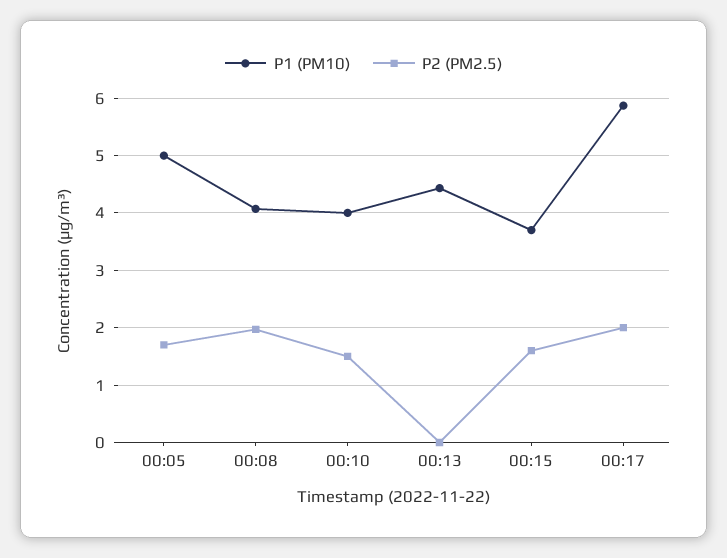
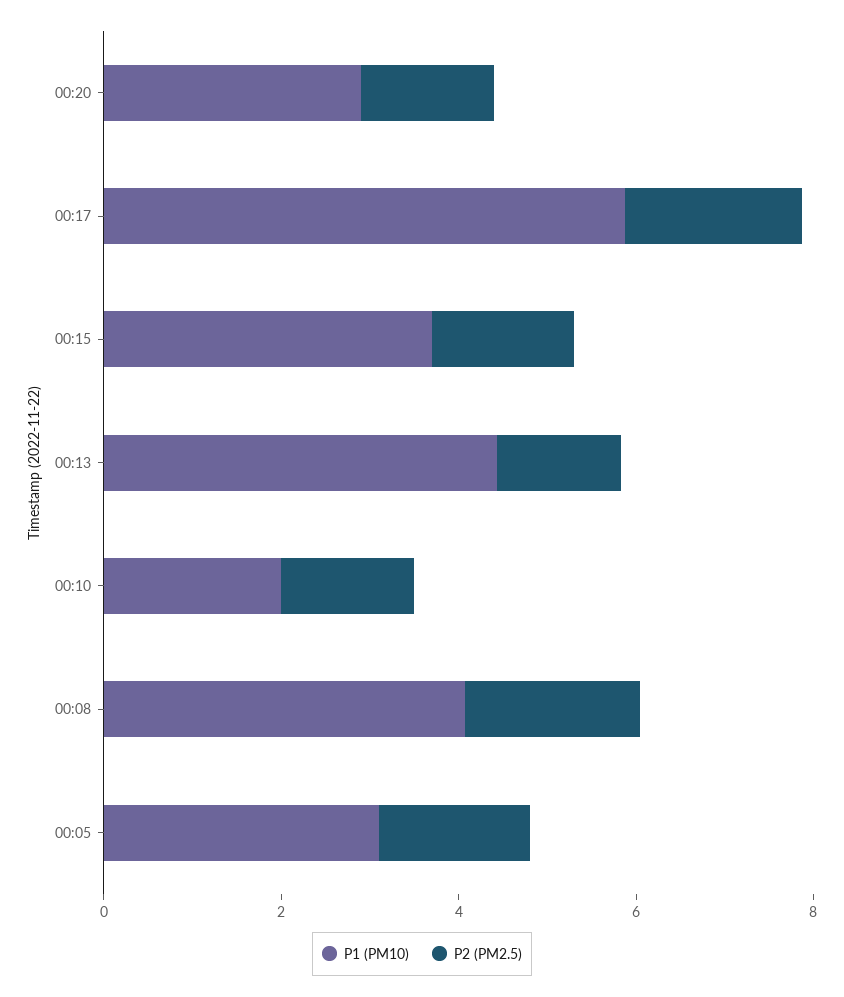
P1 (PM10), 00:05: 5 -> 3
P1 (PM10), 00:10: 4 -> 2
P2 (PM2.5), 00:13: 0 -> 1.5
P1 (PM10), 00:20: none -> 3
P2 (PM2.5), 00:20: none -> 1.5

